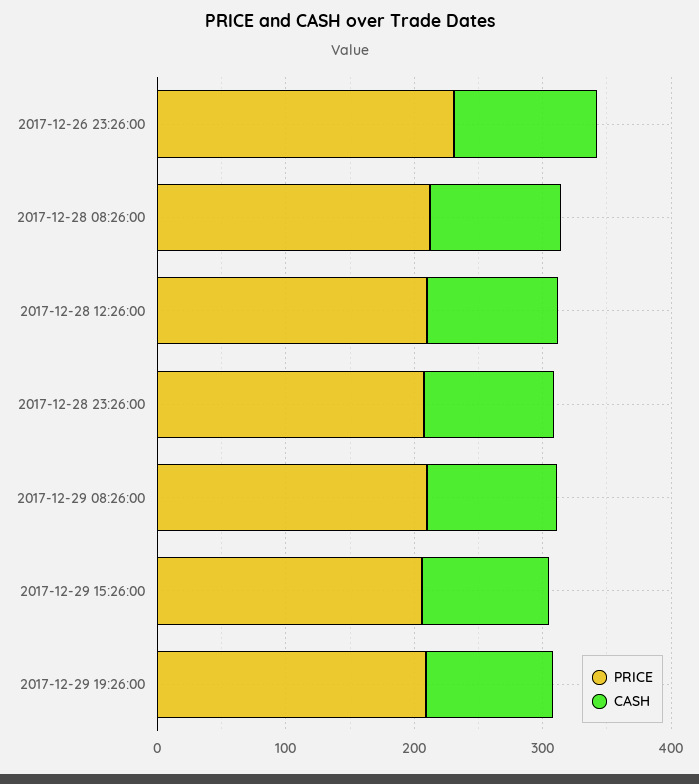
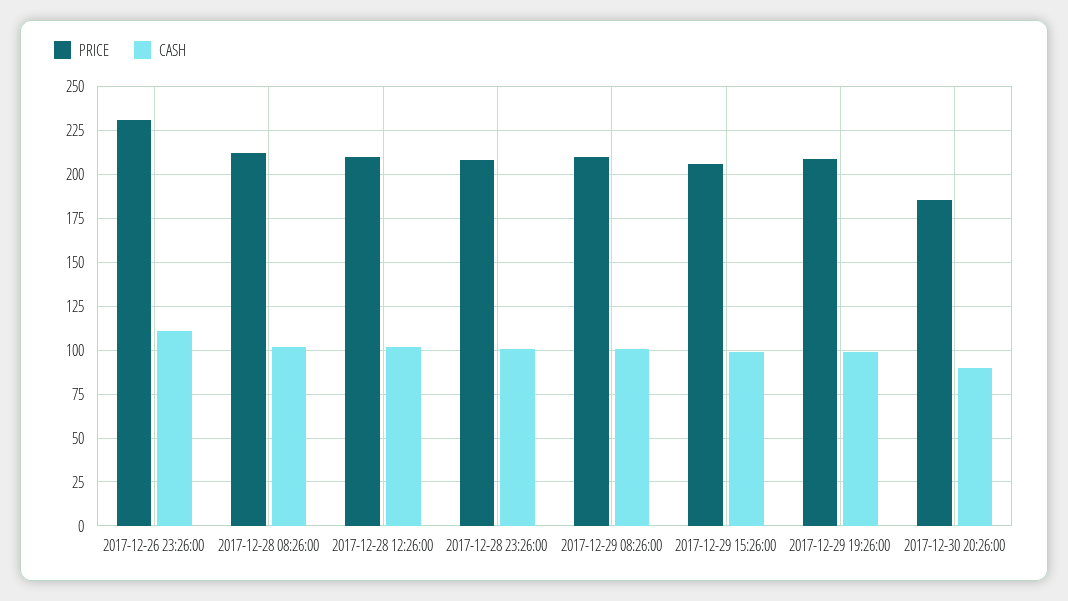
PRICE, 2017-12-30 20:26:00: none -> 185
CASH, 2017-12-30 20:26:00: none -> 90

